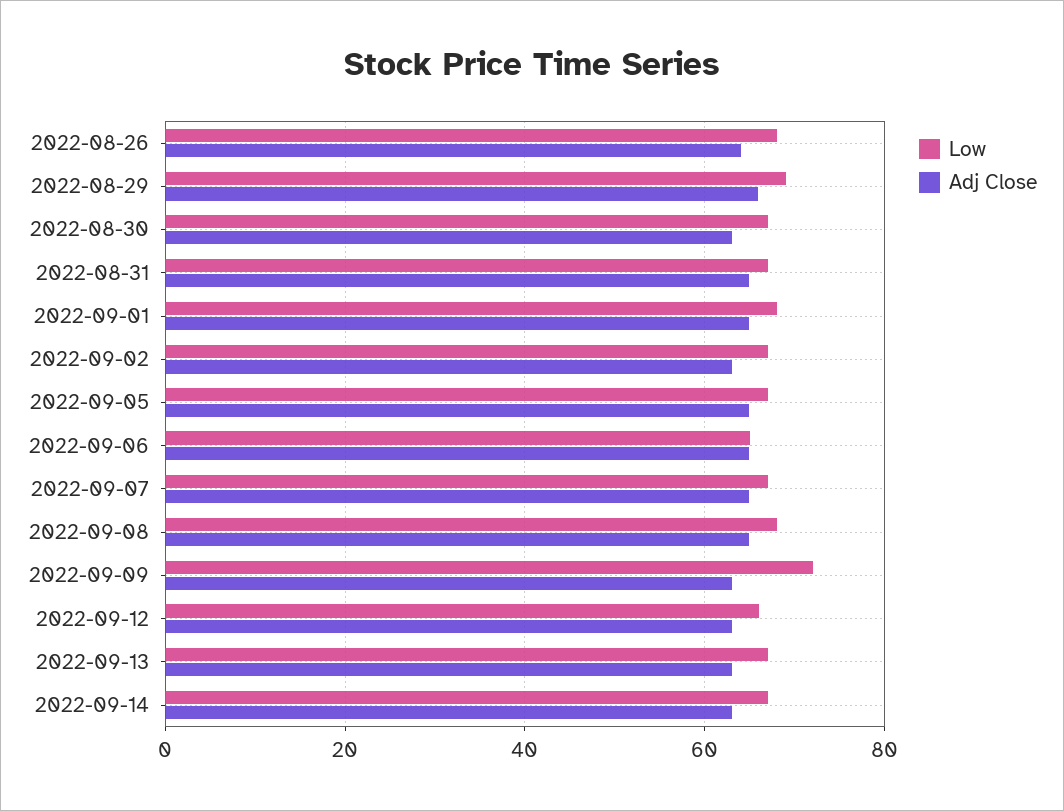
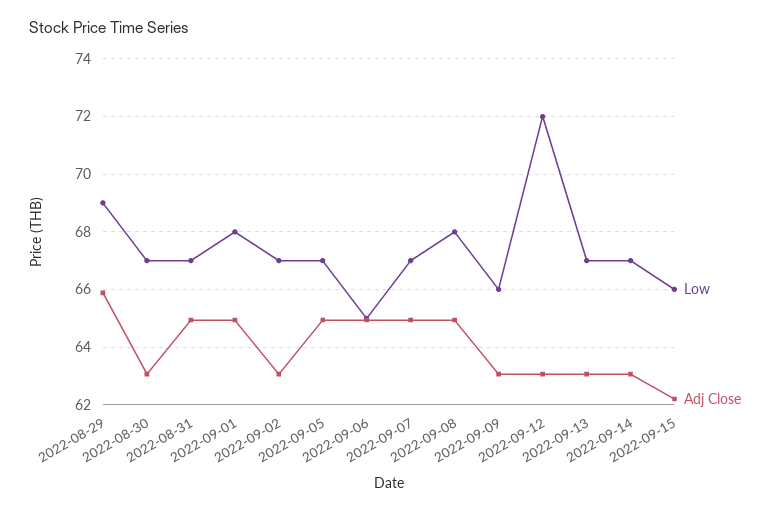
Low, 2022-08-26: 68 -> none
Adj Close, 2022-08-26: 64 -> none
Low, 2022-09-09: 72 -> 66
Low, 2022-09-12: 66 -> 72
Low, 2022-09-15: none -> 66
Adj Close, 2022-09-15: none -> 62.25

